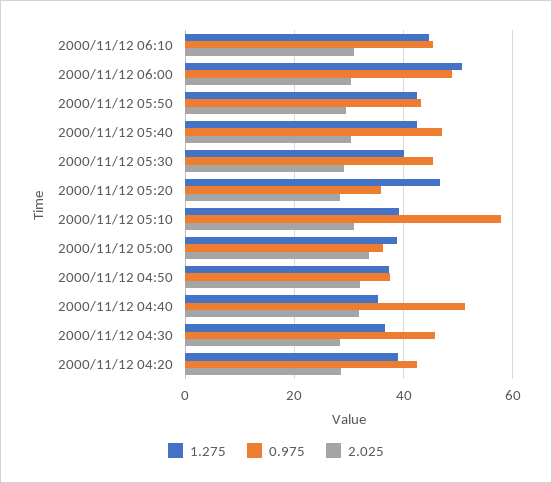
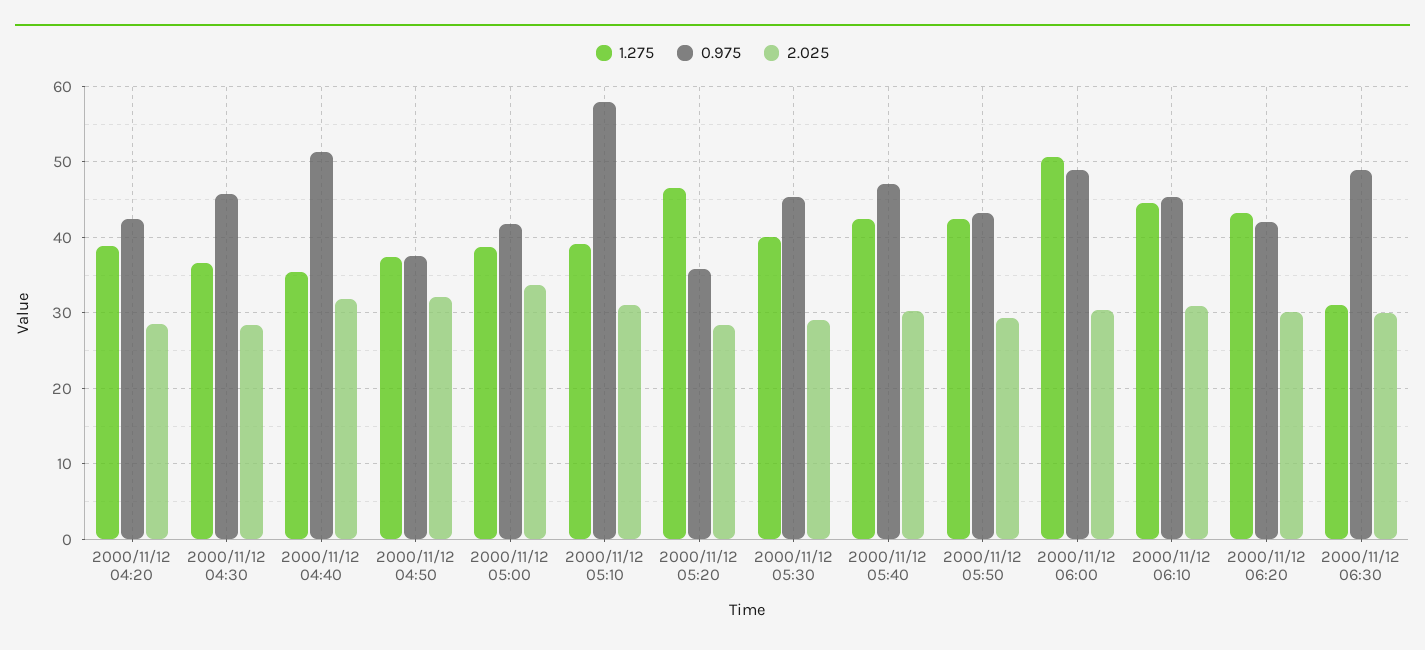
0.975, 2000/11/12 05:00: 36 -> 42
1.275, 2000/11/12 06:20: none -> 43
0.975, 2000/11/12 06:20: none -> 42
2.025, 2000/11/12 06:20: none -> 30
1.275, 2000/11/12 06:30: none -> 31
0.975, 2000/11/12 06:30: none -> 49
2.025, 2000/11/12 06:30: none -> 30

